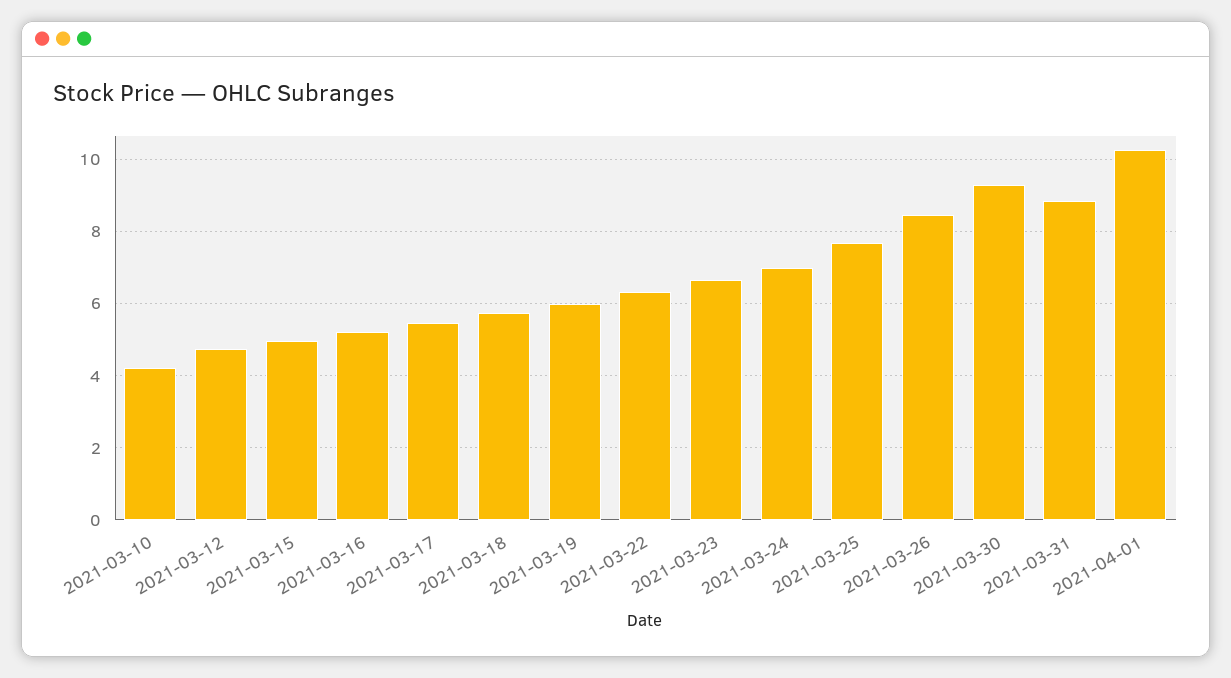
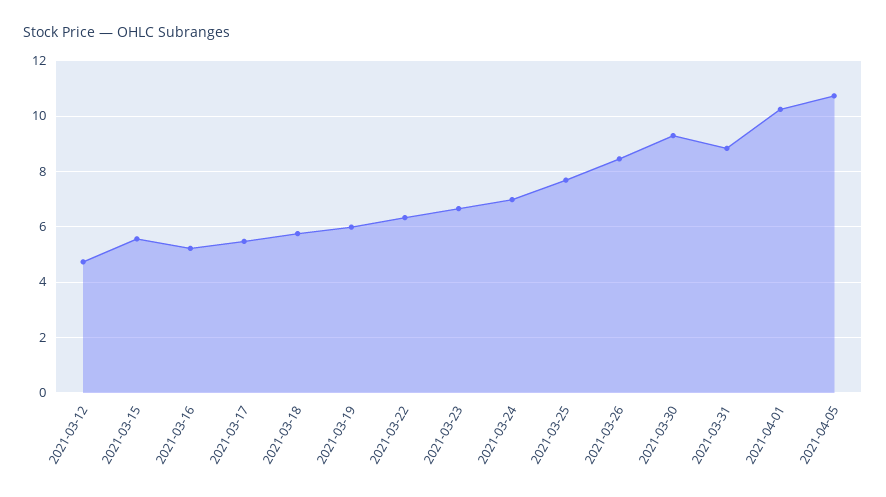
2021-03-10: 4.2 -> none
2021-03-15: 5 -> 5.5
2021-04-05: none -> 10.75

